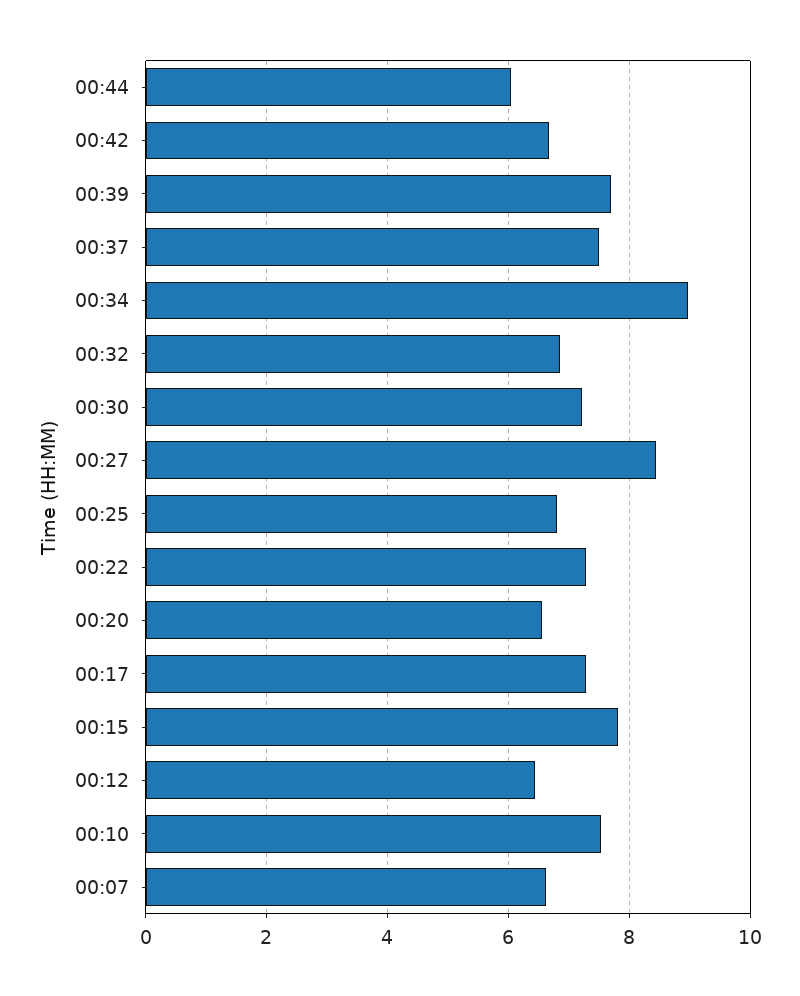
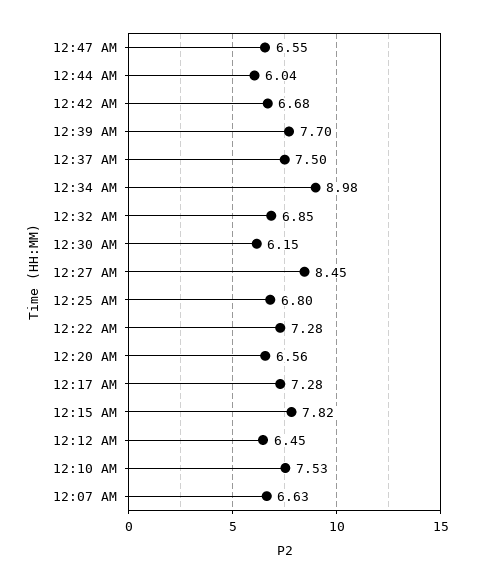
00:30: 7.2 -> 6.15
12:47 AM: none -> 6.55

